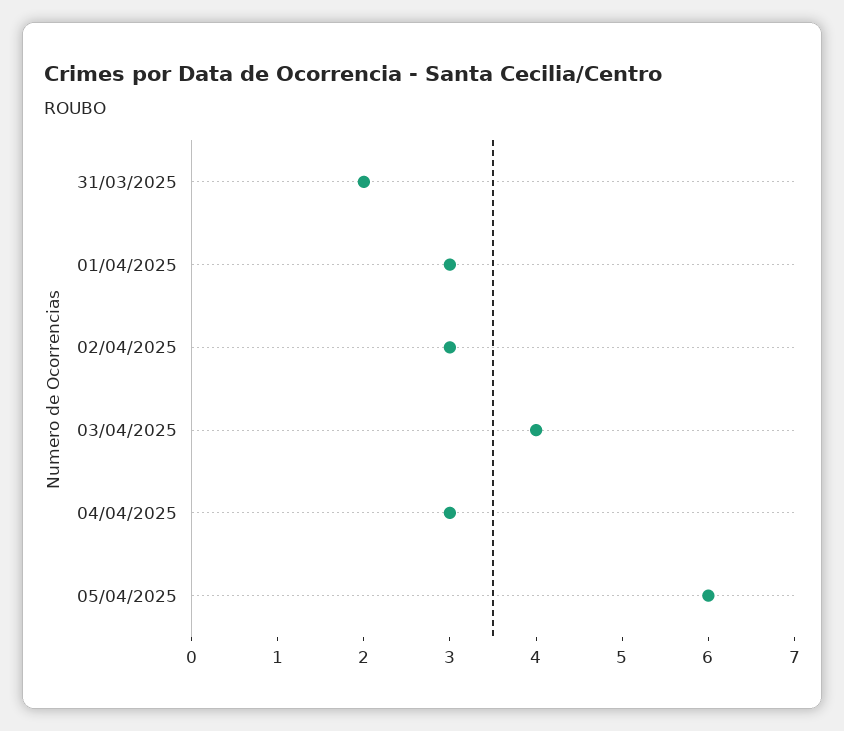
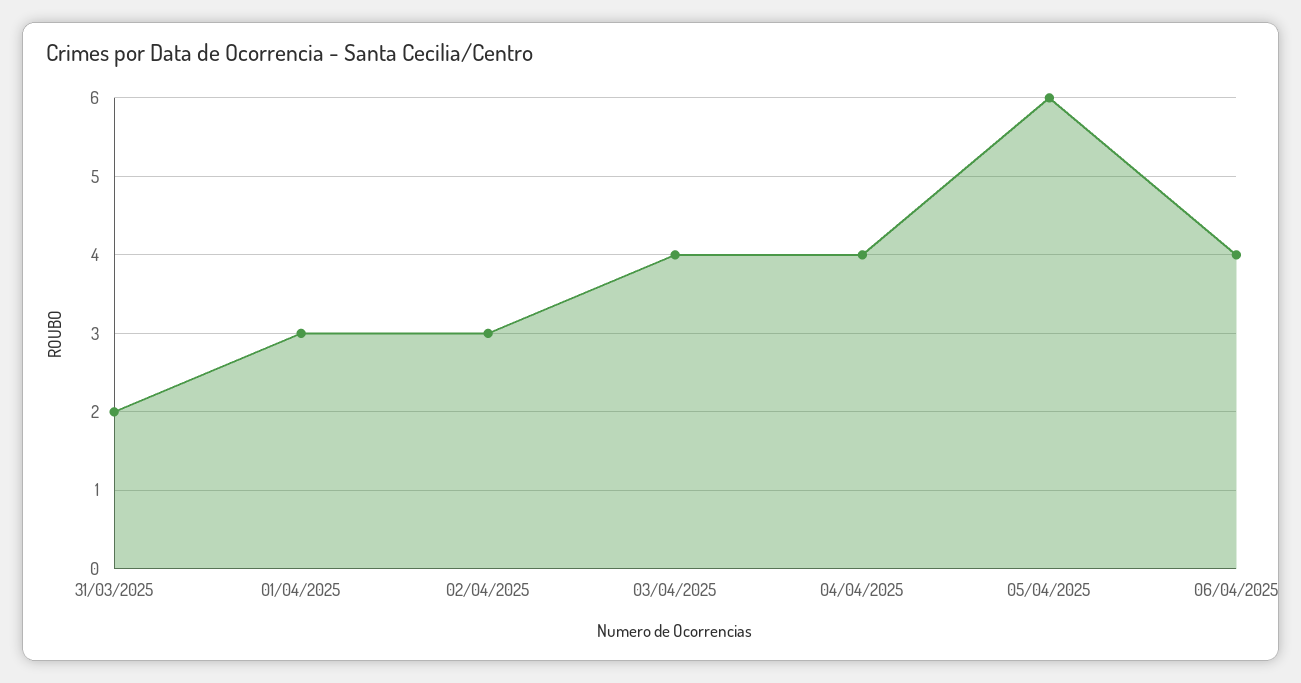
04/04/2025: 3 -> 4
06/04/2025: none -> 4

